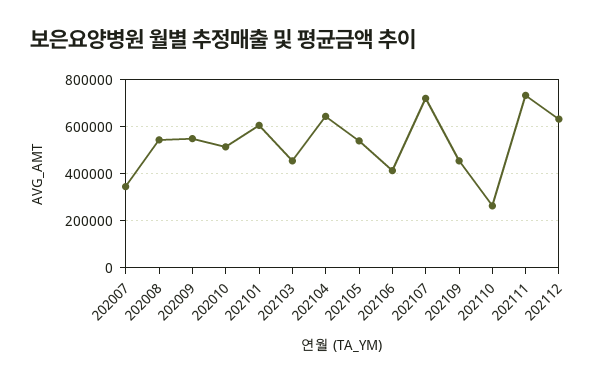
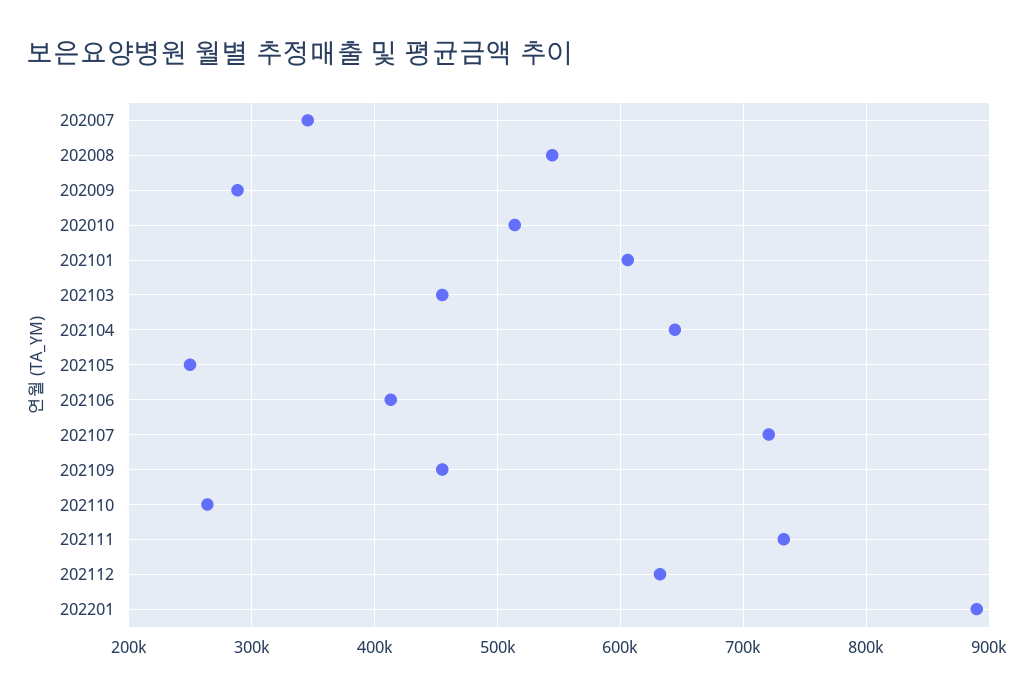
202009: 550000 -> 290000
202105: 550000 -> 250000
202201: none -> 890000

